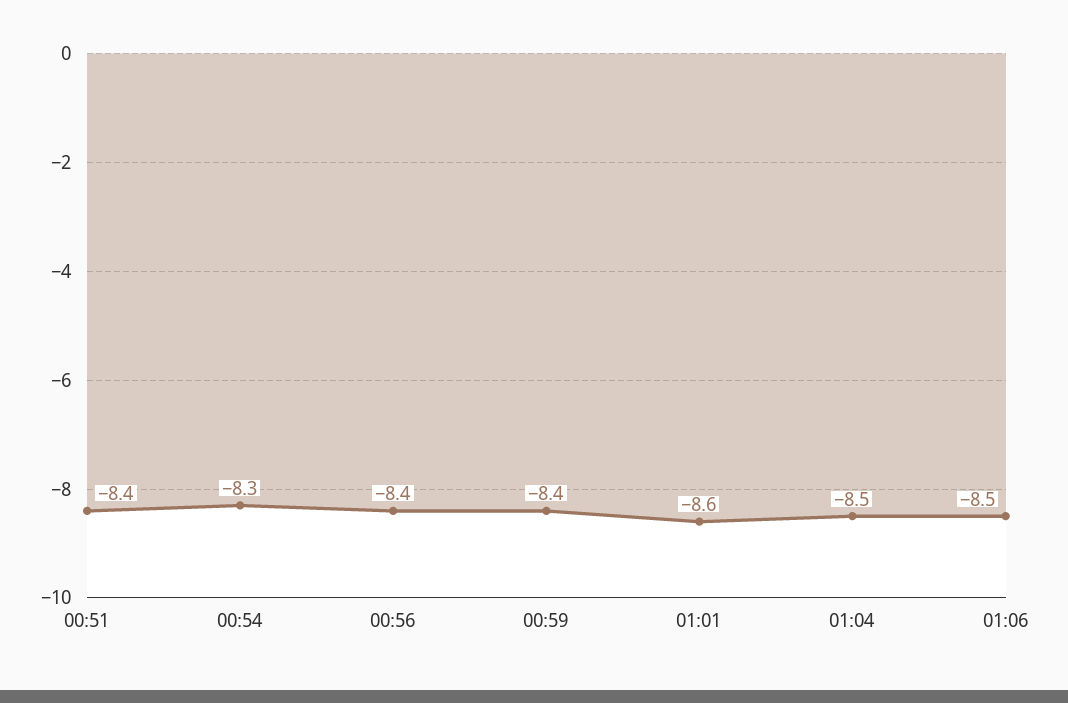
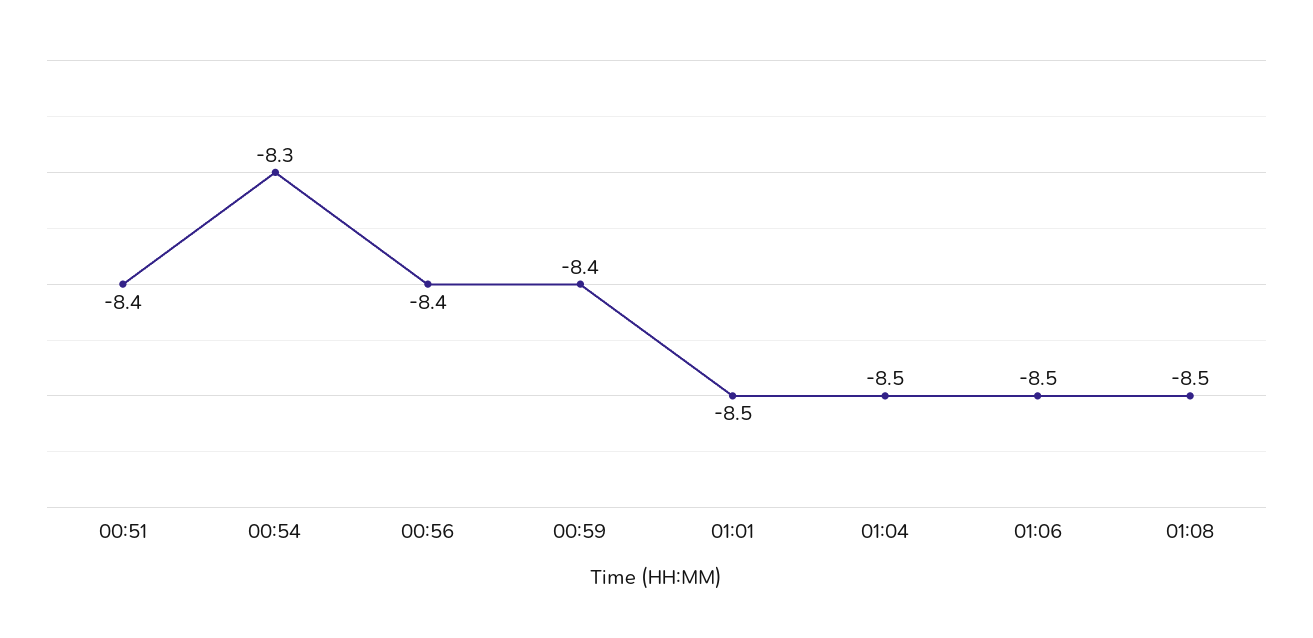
01:01: -8.6 -> -8.5
01:08: none -> -8.5

